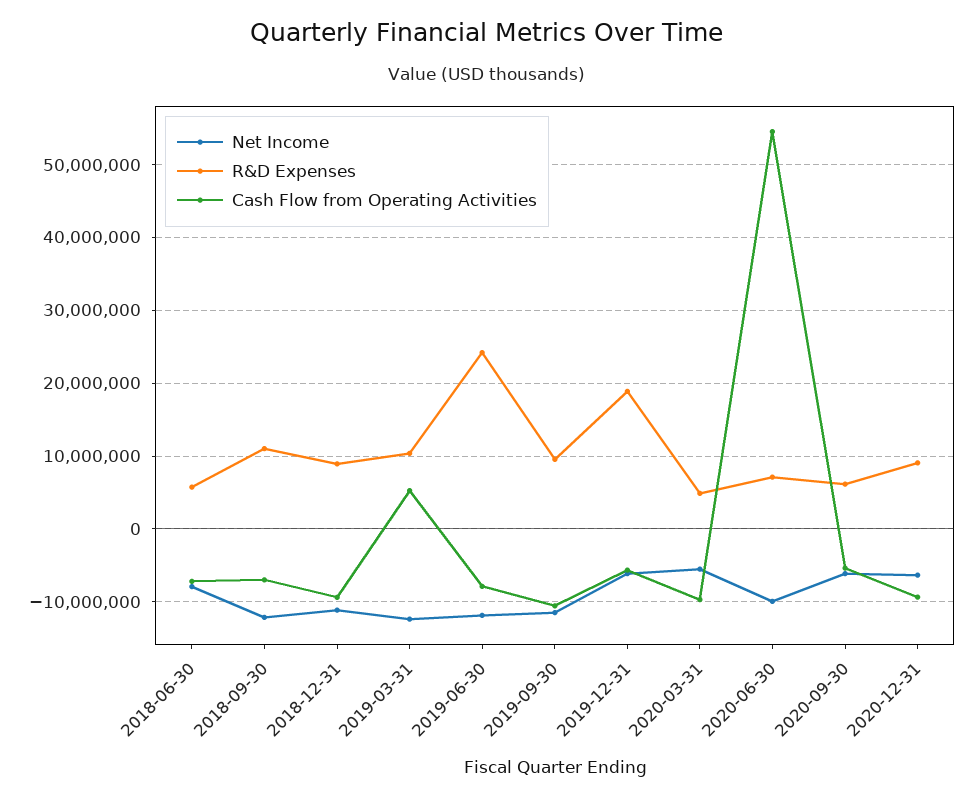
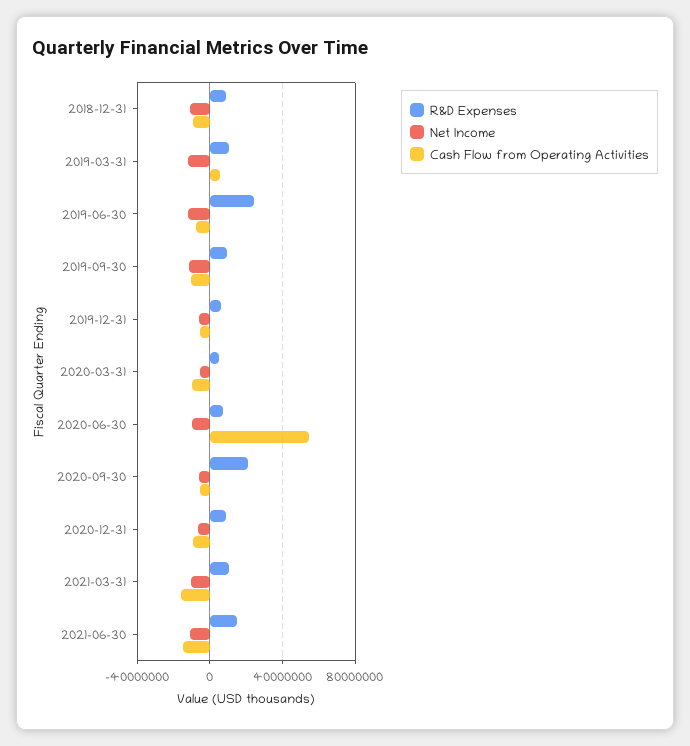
Net Income, 2018-06-30: -8000000 -> none
R&D Expenses, 2018-06-30: 6000000 -> none
Cash Flow from Operating Activities, 2018-06-30: -7000000 -> none
Net Income, 2018-09-30: -12000000 -> none
R&D Expenses, 2018-09-30: 11000000 -> none
Cash Flow from Operating Activities, 2018-09-30: -7000000 -> none
R&D Expenses, 2019-12-31: 19000000 -> 5000000
R&D Expenses, 2020-09-30: 6000000 -> 20000000
R&D Expenses, 2021-03-31: none -> 10000000
Net Income, 2021-03-31: none -> -10000000
Cash Flow from Operating Activities, 2021-03-31: none -> -15000000
R&D Expenses, 2021-06-30: none -> 15000000
Net Income, 2021-06-30: none -> -10000000
Cash Flow from Operating Activities, 2021-06-30: none -> -15000000

